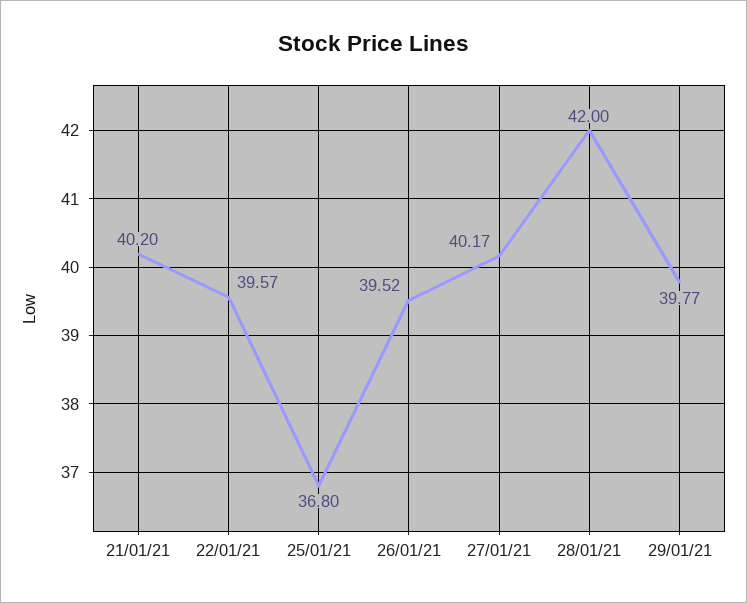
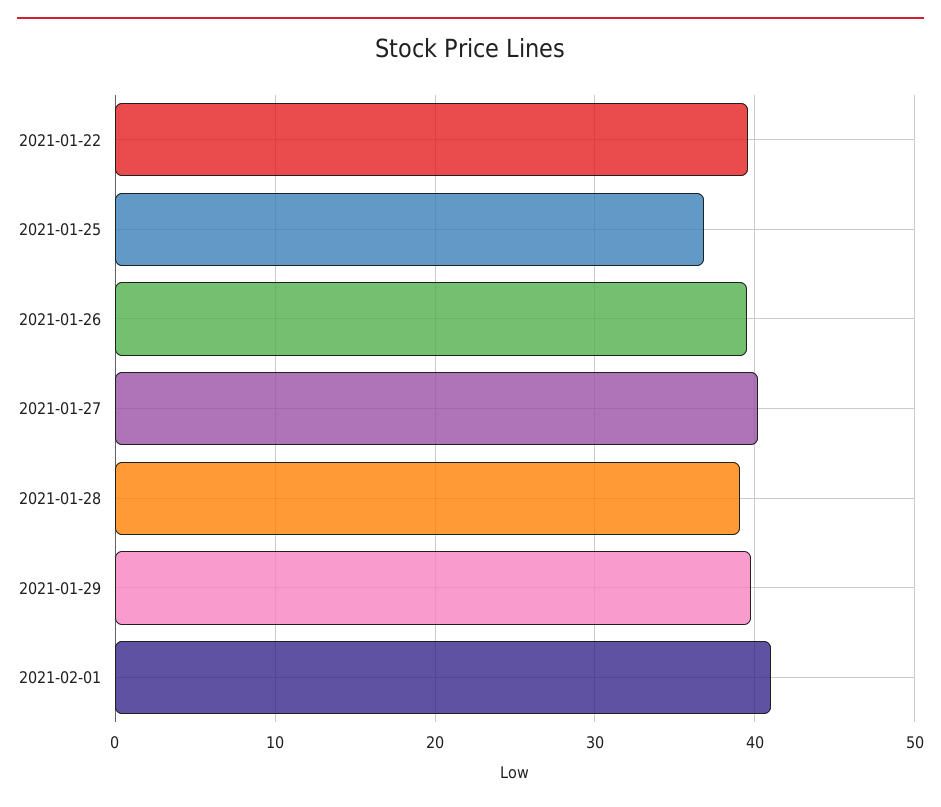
21/01/21: 40.2 -> none
28/01/21: 42 -> 39
2021-02-01: none -> 41

